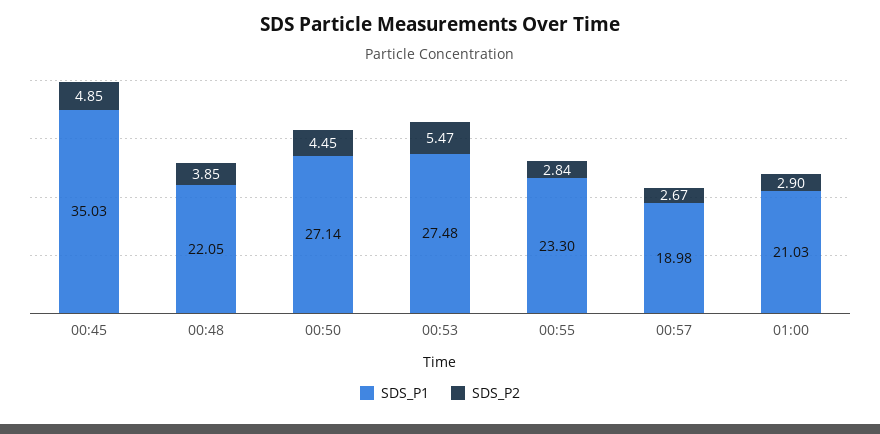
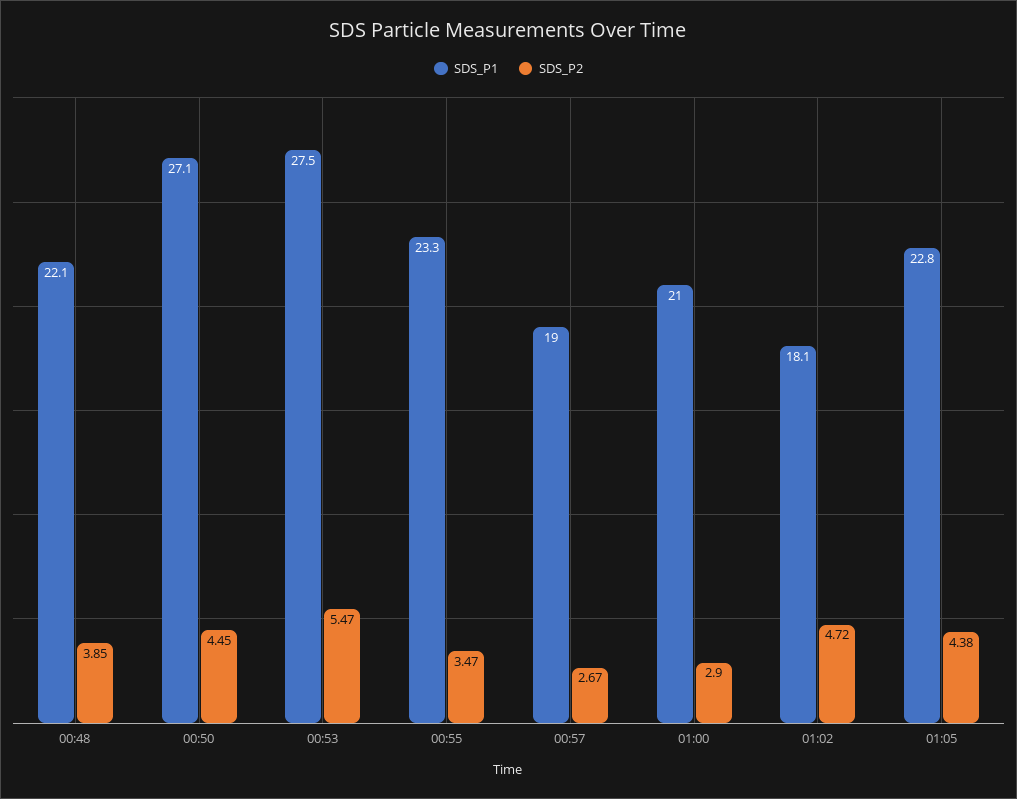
SDS_P1, 00:45: 35.03 -> none
SDS_P2, 00:45: 4.85 -> none
SDS_P2, 00:55: 2.84 -> 3.47
SDS_P1, 01:02: none -> 18.1
SDS_P2, 01:02: none -> 4.72
SDS_P1, 01:05: none -> 22.8
SDS_P2, 01:05: none -> 4.38

